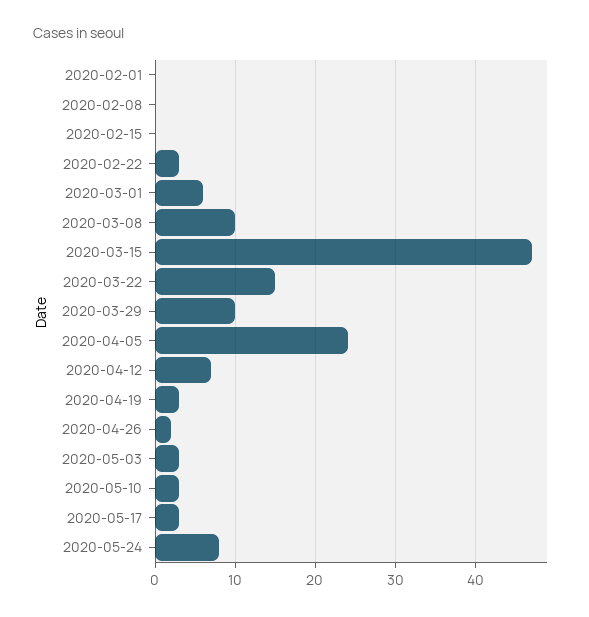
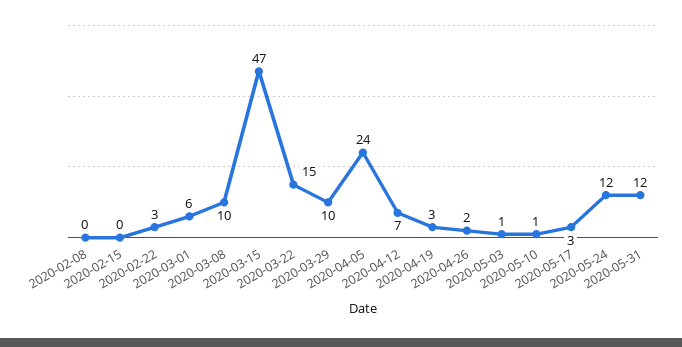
2020-02-01: 0 -> none
2020-05-03: 3 -> 1
2020-05-10: 3 -> 1
2020-05-24: 8 -> 12
2020-05-31: none -> 12

